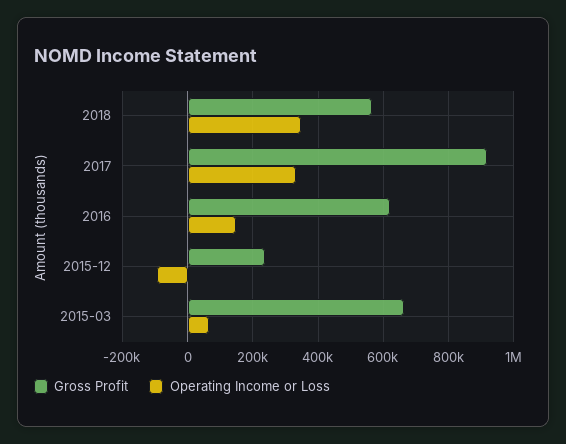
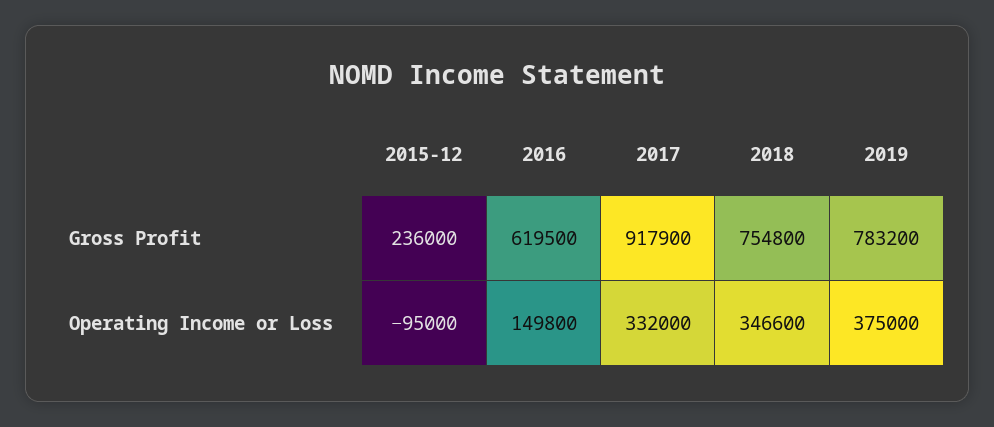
Gross Profit, 2018: 560000 -> 754800
Gross Profit, 2015-03: 660000 -> none
Operating Income or Loss, 2015-03: 60000 -> none
Gross Profit, 2019: none -> 783200
Operating Income or Loss, 2019: none -> 375000

